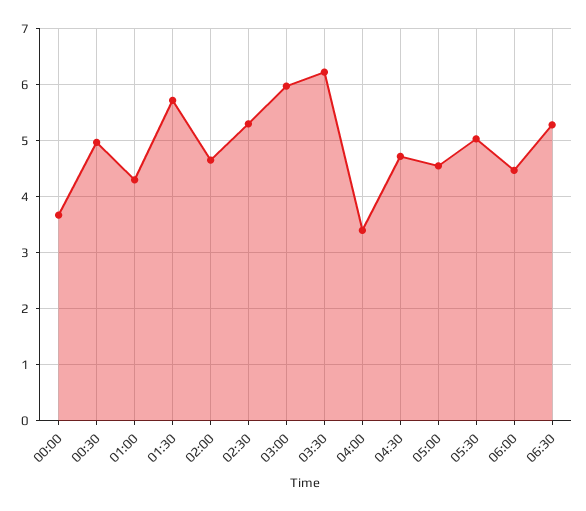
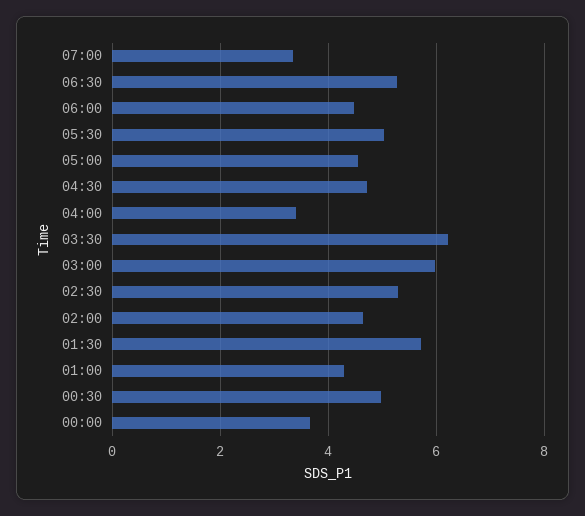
07:00: none -> 3.4

